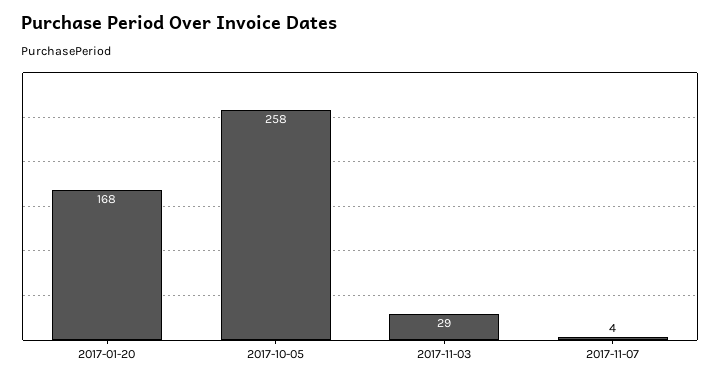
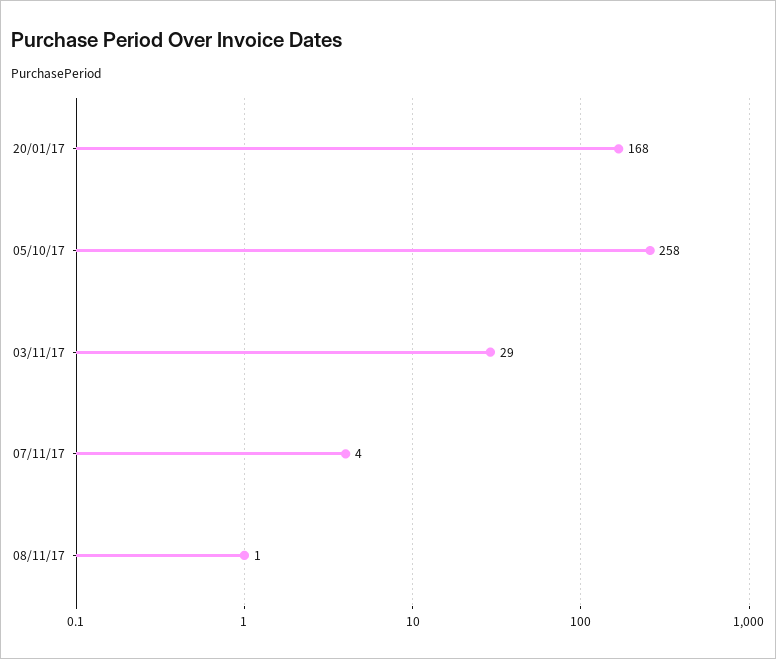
08/11/17: none -> 1

